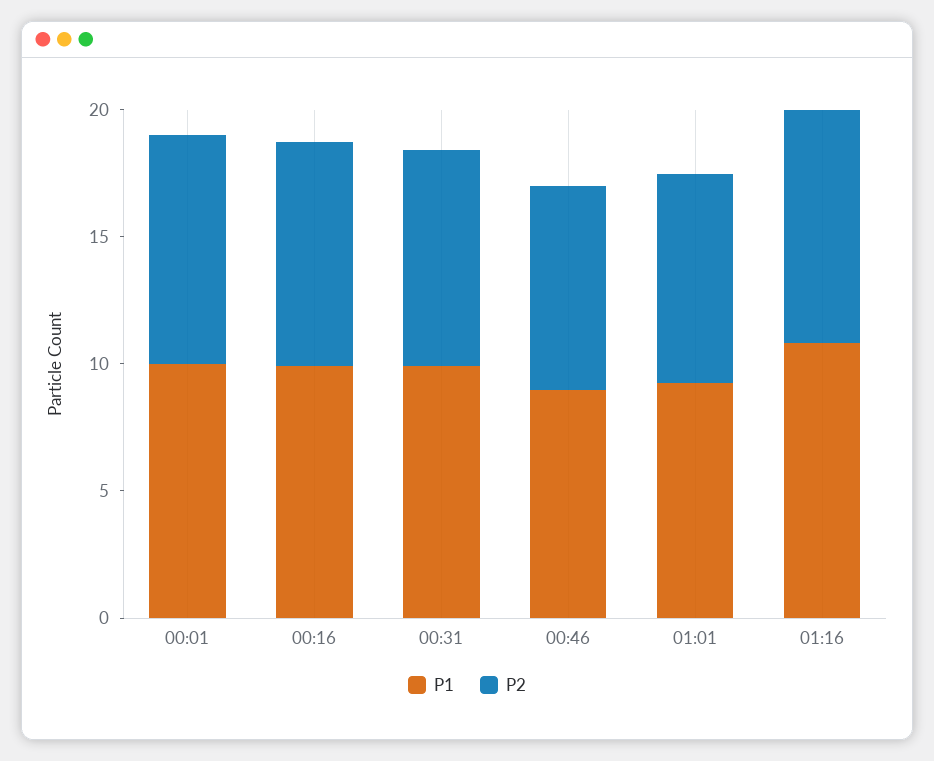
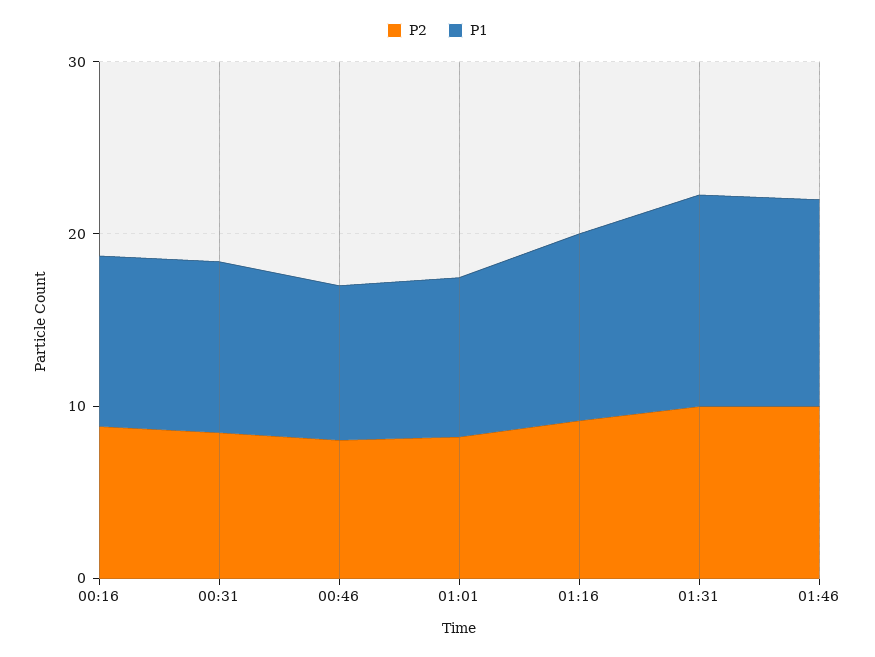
P1, 00:01: 10 -> none
P2, 00:01: 9 -> none
P2, 01:31: none -> 10
P1, 01:31: none -> 12
P2, 01:46: none -> 10
P1, 01:46: none -> 12

